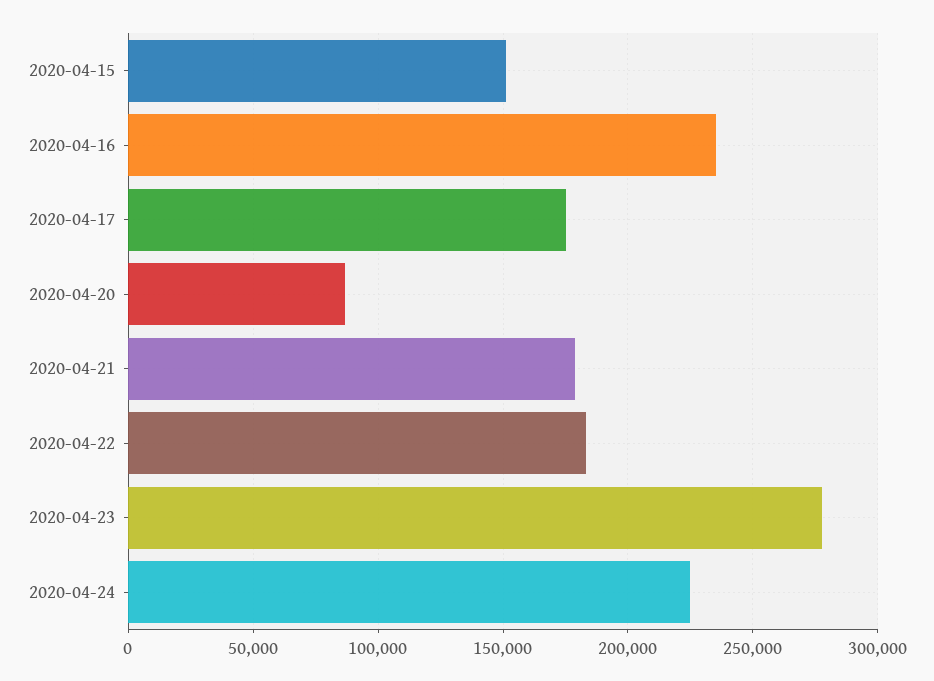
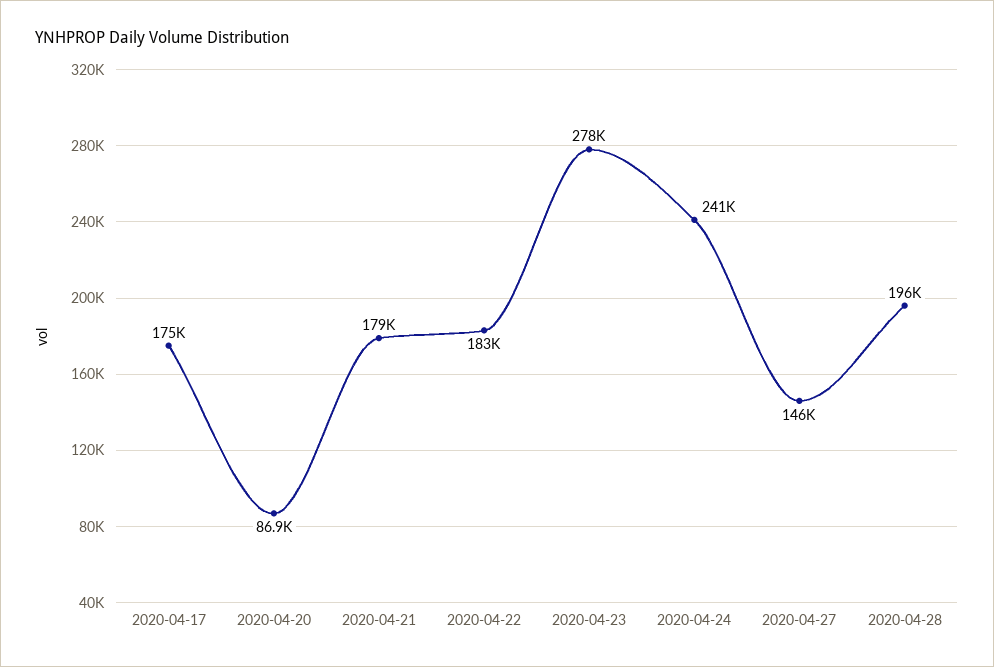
2020-04-15: 150000 -> none
2020-04-16: 235000 -> none
2020-04-24: 225000 -> 241000
2020-04-27: none -> 146000
2020-04-28: none -> 196000

